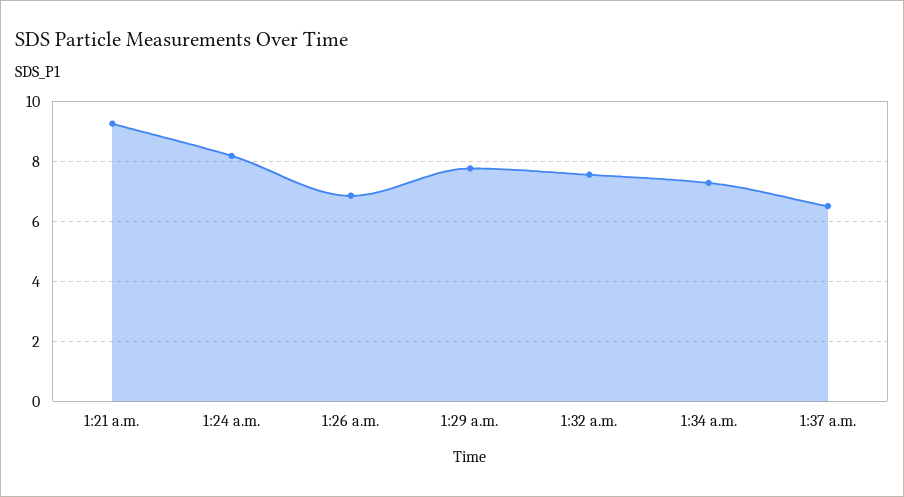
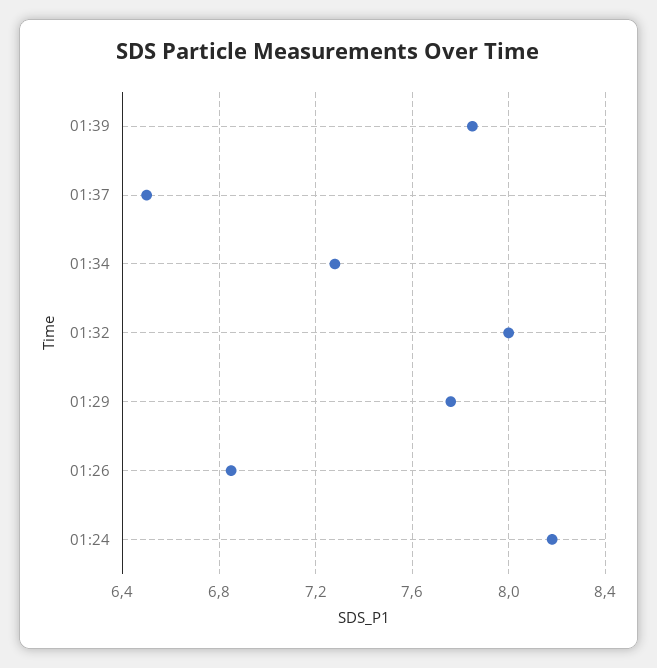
1:21 a.m.: 9.2 -> none
1:32 a.m.: 7.6 -> 8
01:39: none -> 7.85

